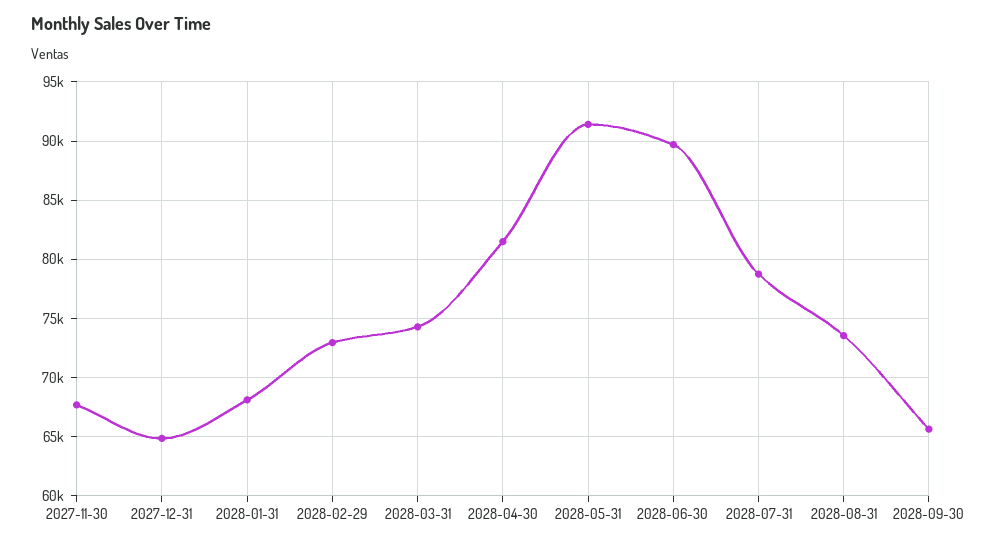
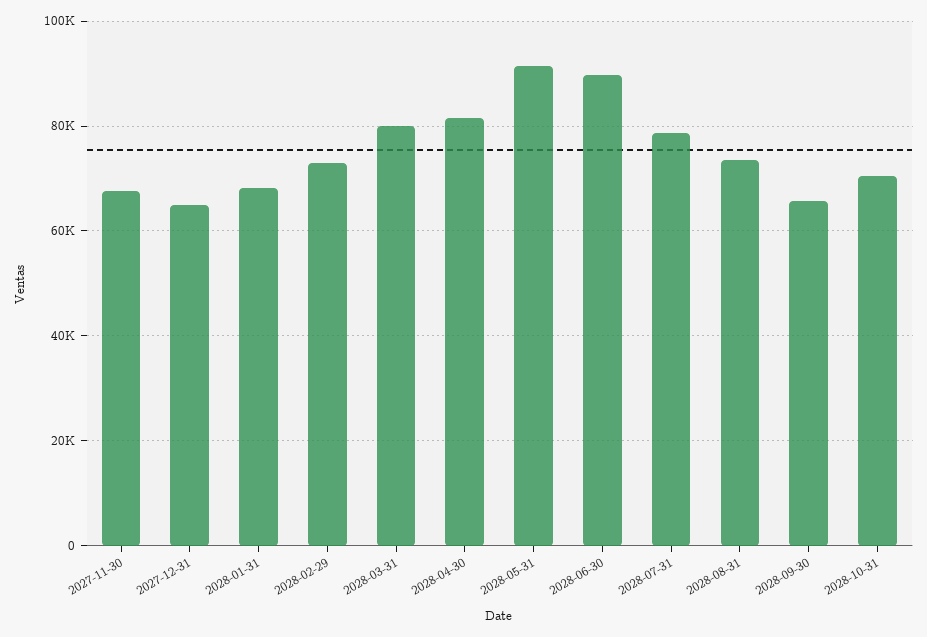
2028-03-31: 74000 -> 80000
2028-10-31: none -> 70000

